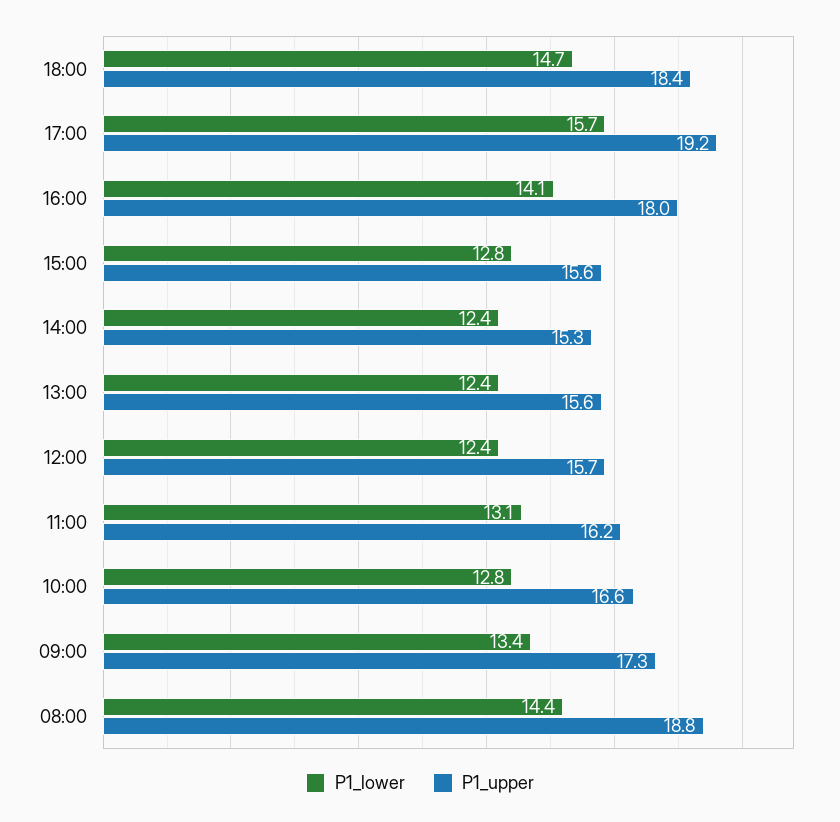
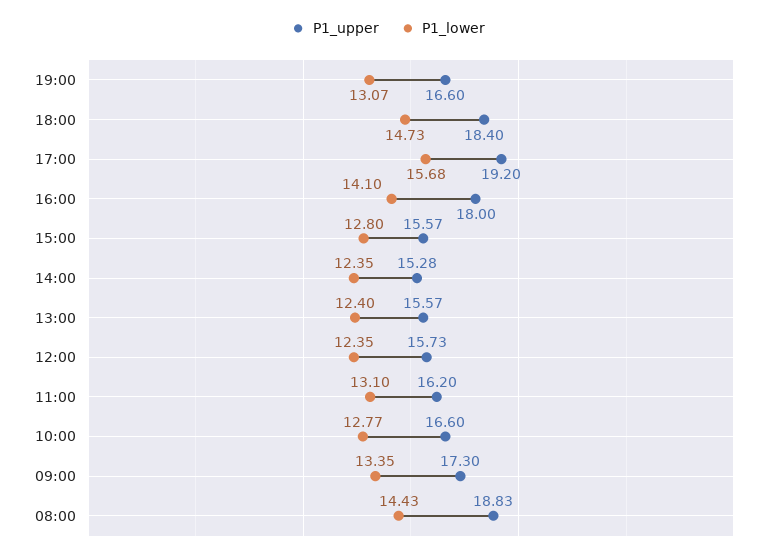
P1_upper, 19:00: none -> 16.6
P1_lower, 19:00: none -> 13.07

